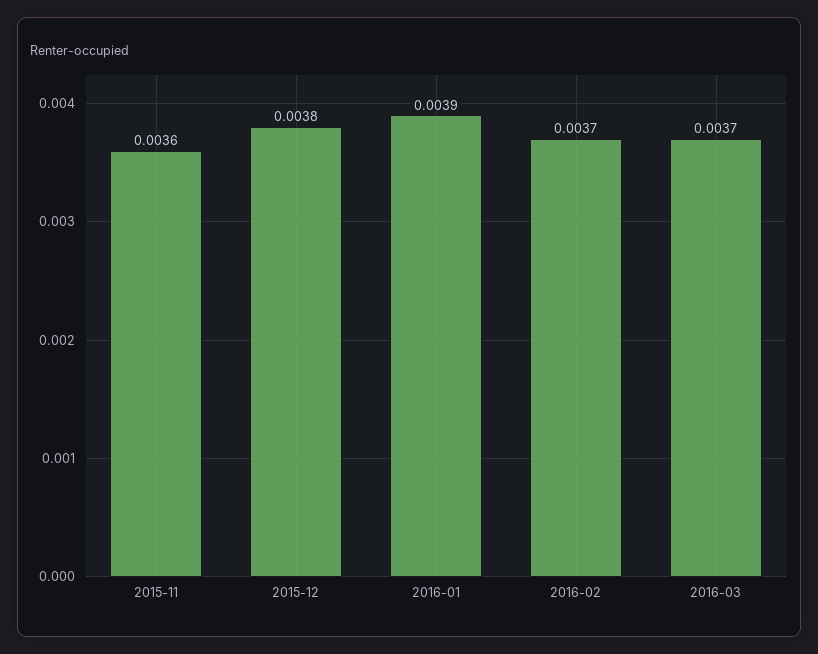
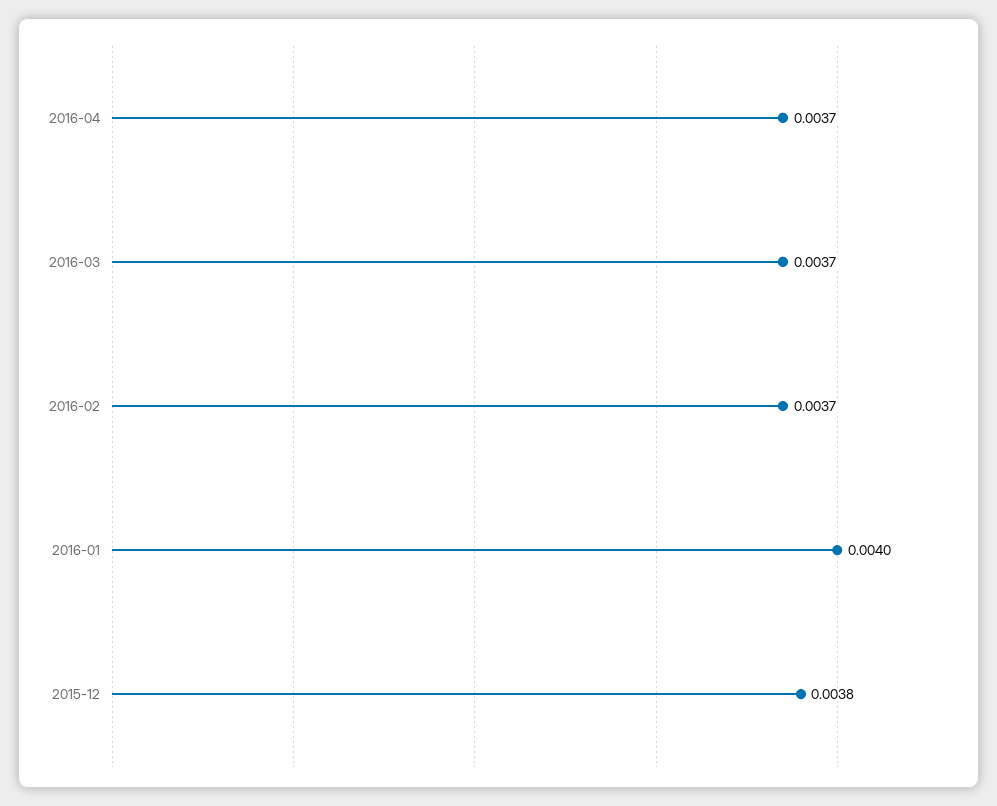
2015-11: 0.0036 -> none
2016-01: 0.0039 -> 0.004
2016-04: none -> 0.0037

